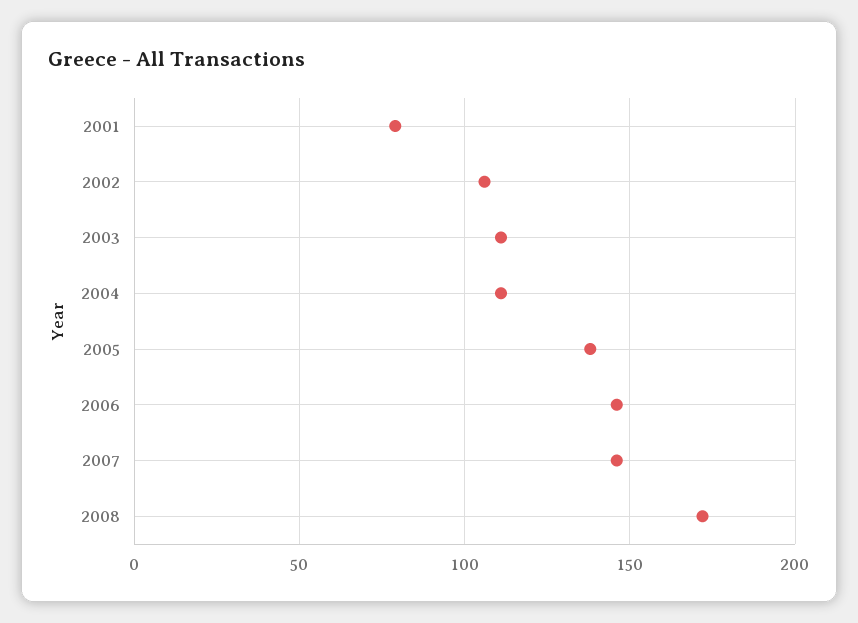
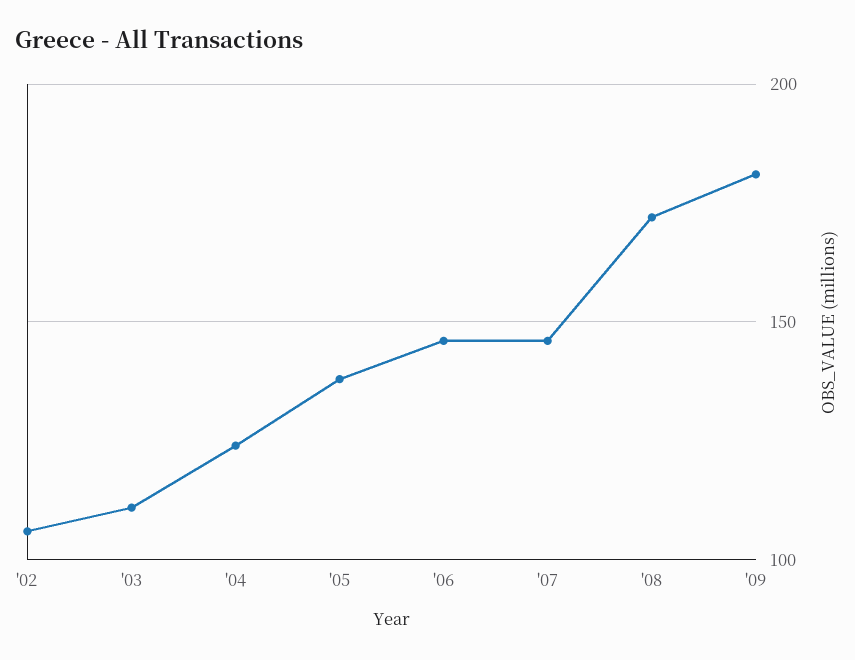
2001: 80 -> none
2004: 110 -> 125
'09: none -> 180

